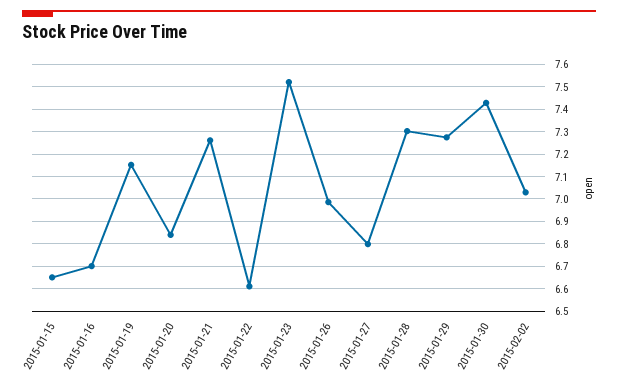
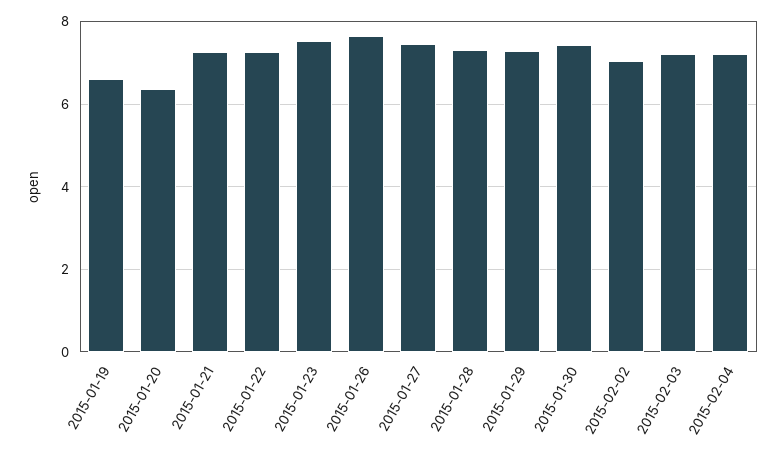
2015-01-15: 6.65 -> none
2015-01-16: 6.7 -> none
2015-01-19: 7.15 -> 6.6
2015-01-20: 6.85 -> 6.4
2015-01-22: 6.6 -> 7.2
2015-01-26: 7 -> 7.6
2015-01-27: 6.8 -> 7.4
2015-02-03: none -> 7.2
2015-02-04: none -> 7.2

